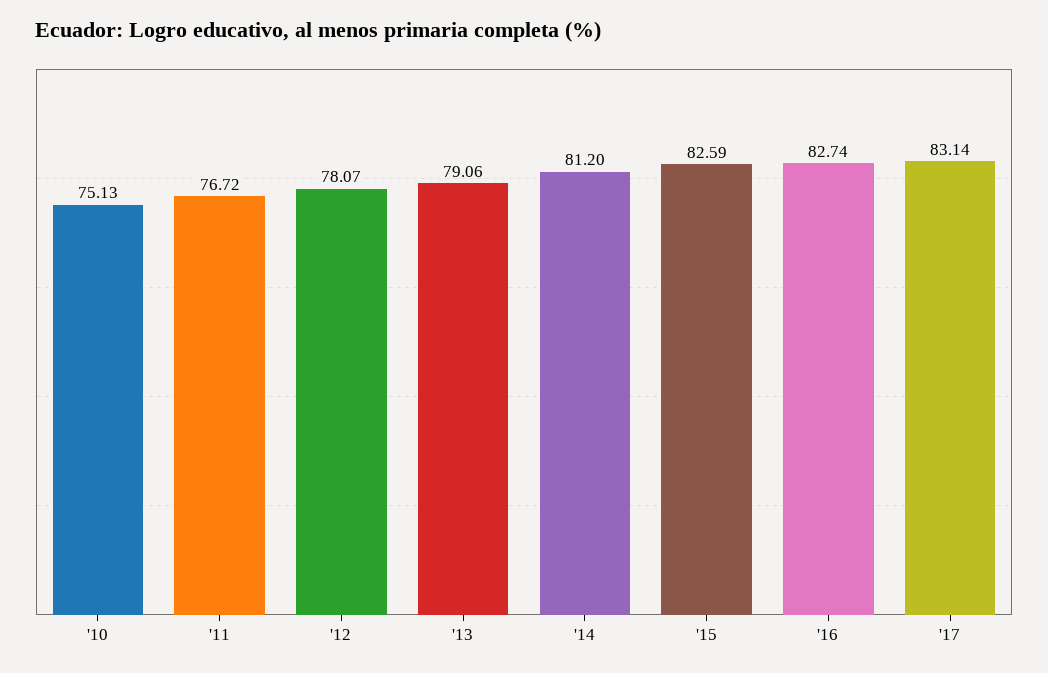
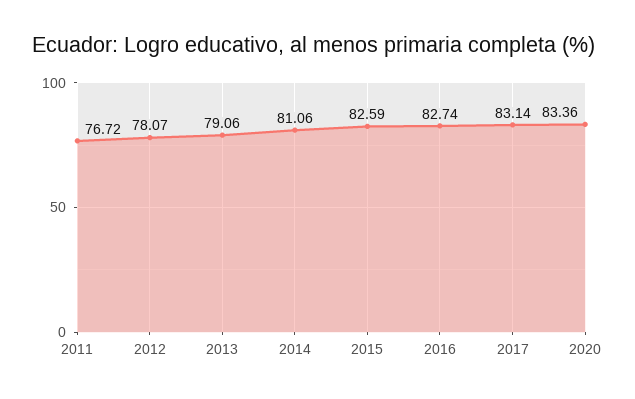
'10: 75.13 -> none
'14: 81.2 -> 81.06
2020: none -> 83.36

